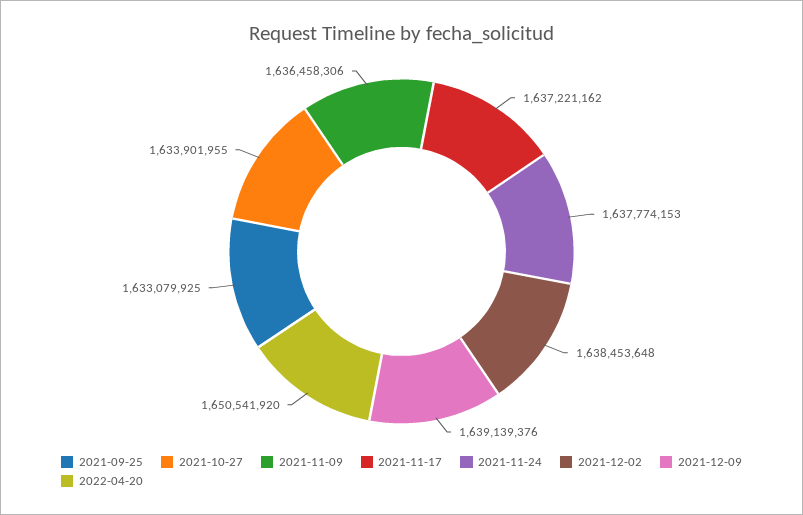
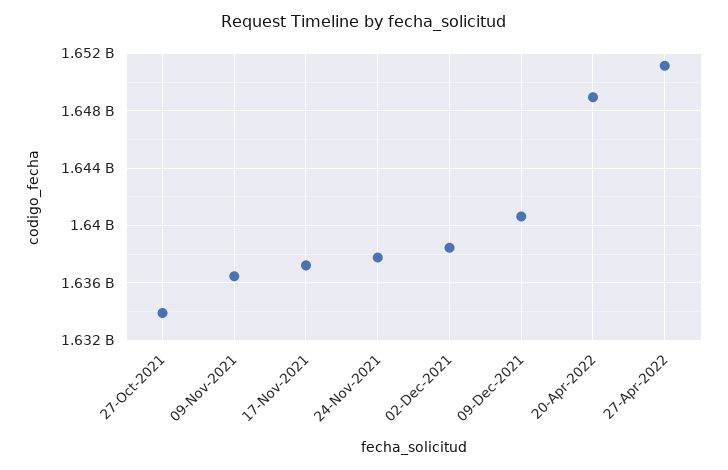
2021-09-25: 1633079925 -> none
2021-12-09: 1639139376 -> 1640500000
2022-04-20: 1650541920 -> 1649000000
27-Apr-2022: none -> 1651000000

